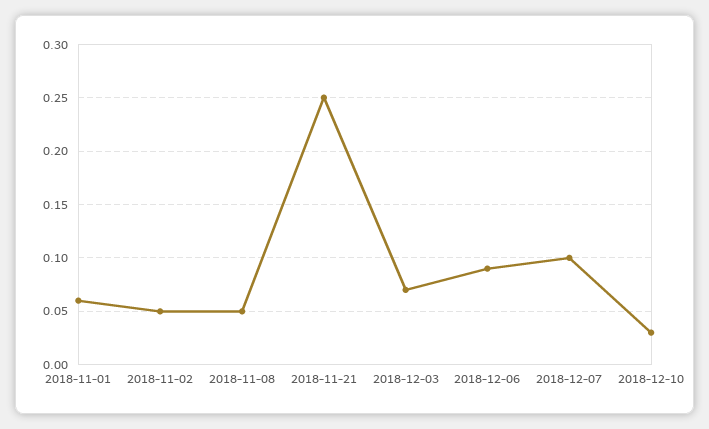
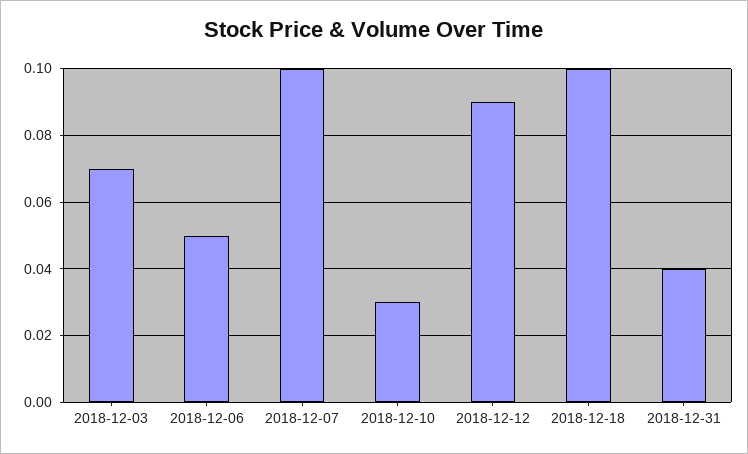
2018-11-01: 0.06 -> none
2018-11-02: 0.05 -> none
2018-11-08: 0.05 -> none
2018-11-21: 0.25 -> none
2018-12-06: 0.09 -> 0.05
2018-12-12: none -> 0.09
2018-12-18: none -> 0.1
2018-12-31: none -> 0.04

